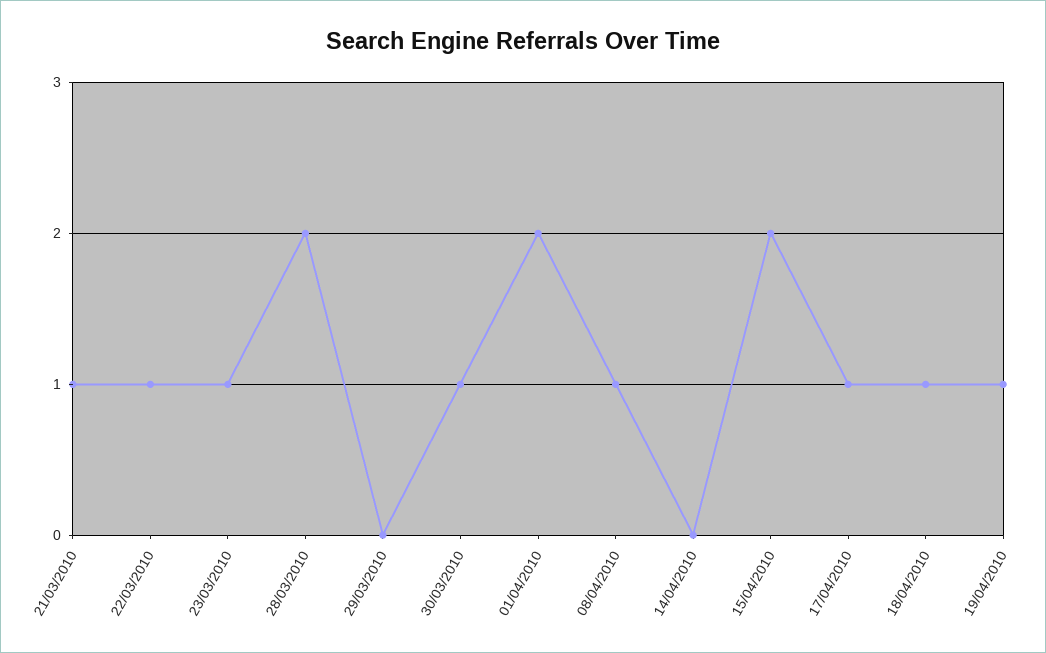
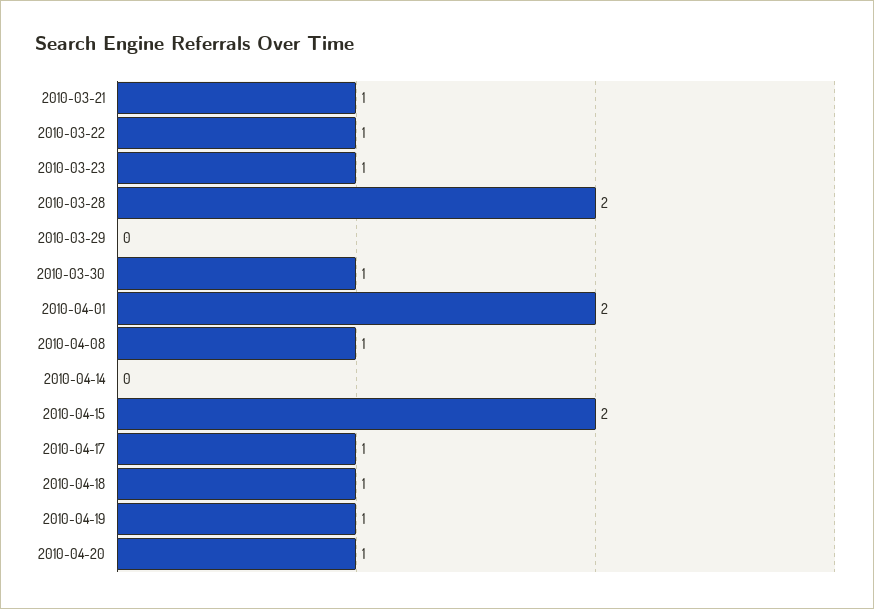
2010-04-20: none -> 1

